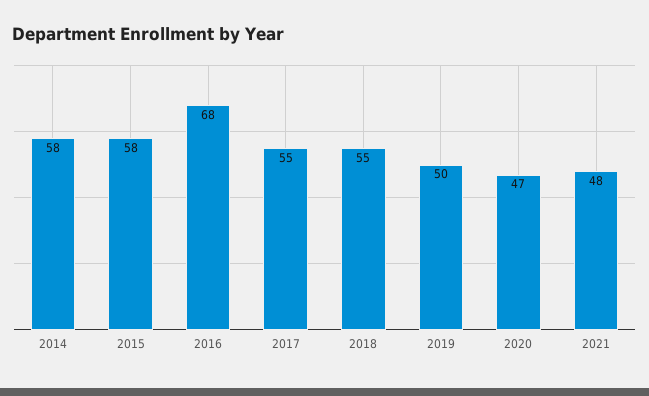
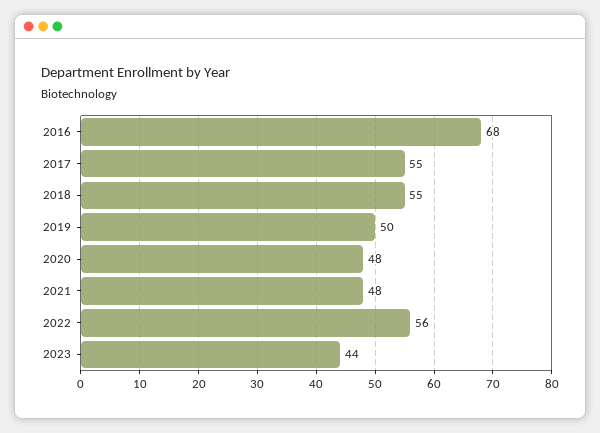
2014: 58 -> none
2015: 58 -> none
2020: 47 -> 48
2022: none -> 56
2023: none -> 44

